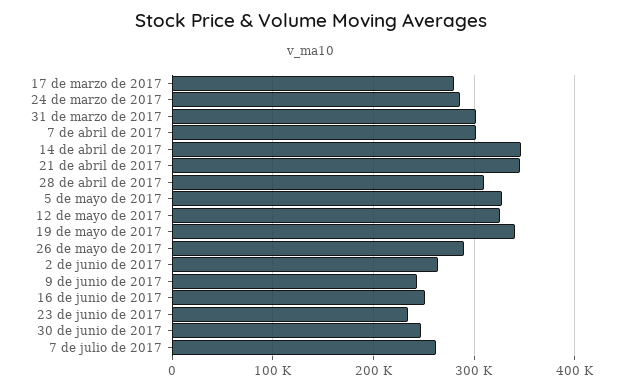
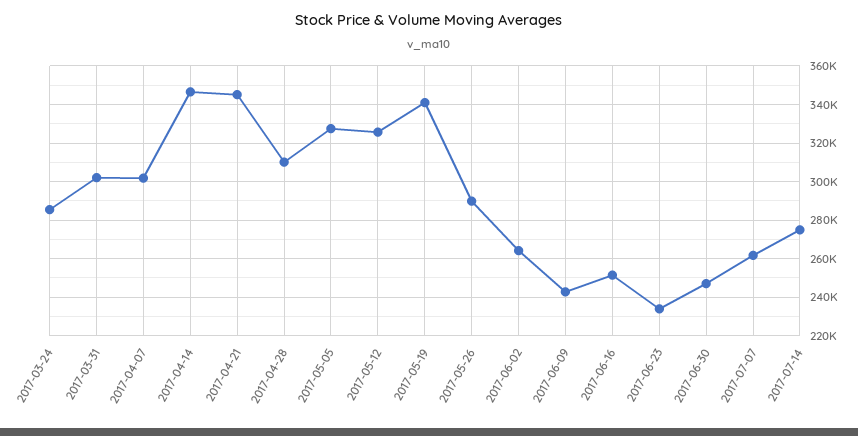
17 de marzo de 2017: 280000 -> none
2017-07-14: none -> 275000

